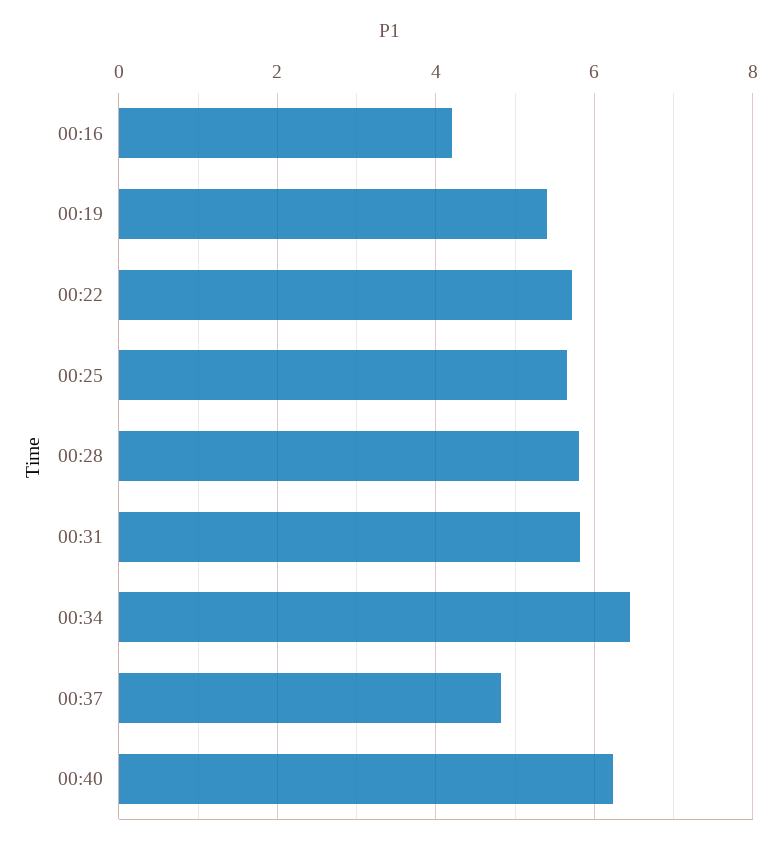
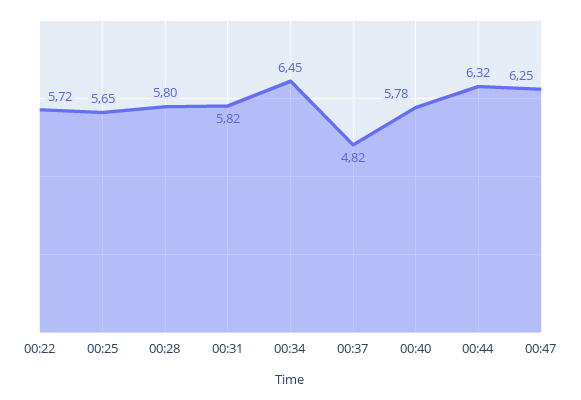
00:16: 4.2 -> none
00:19: 5.4 -> none
00:40: 6.2 -> 5.78
00:44: none -> 6.32
00:47: none -> 6.25

